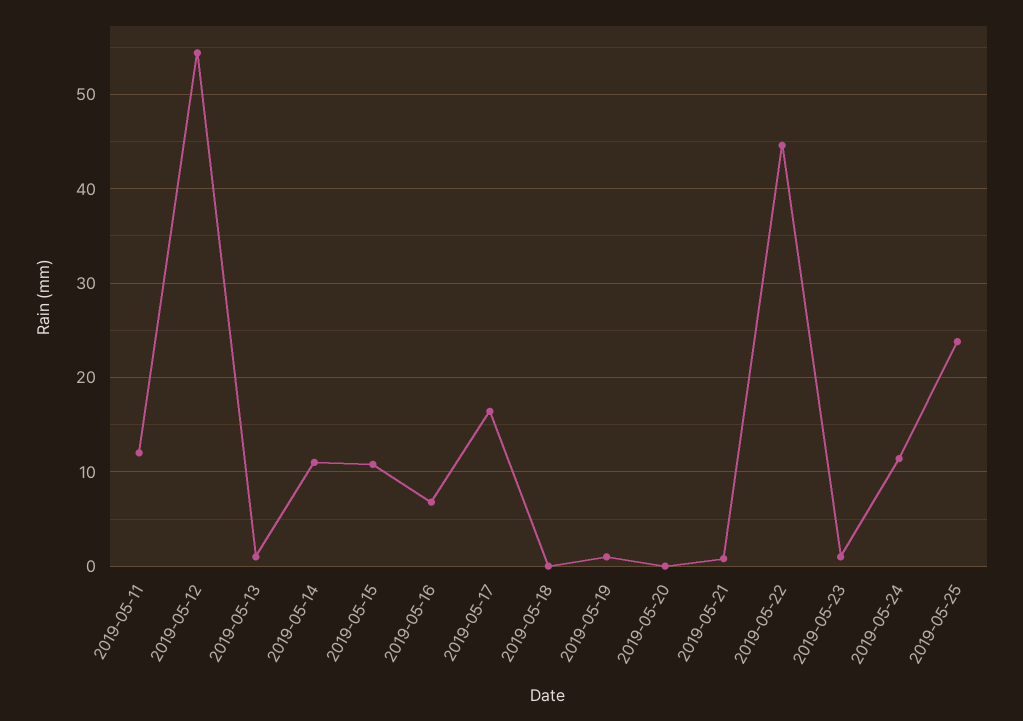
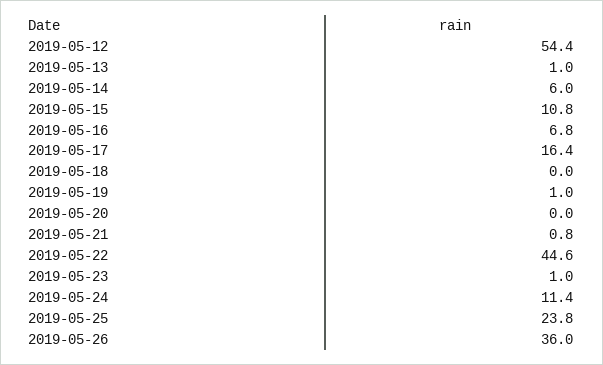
2019-05-11: 12 -> none
2019-05-14: 11 -> 6
2019-05-26: none -> 36

